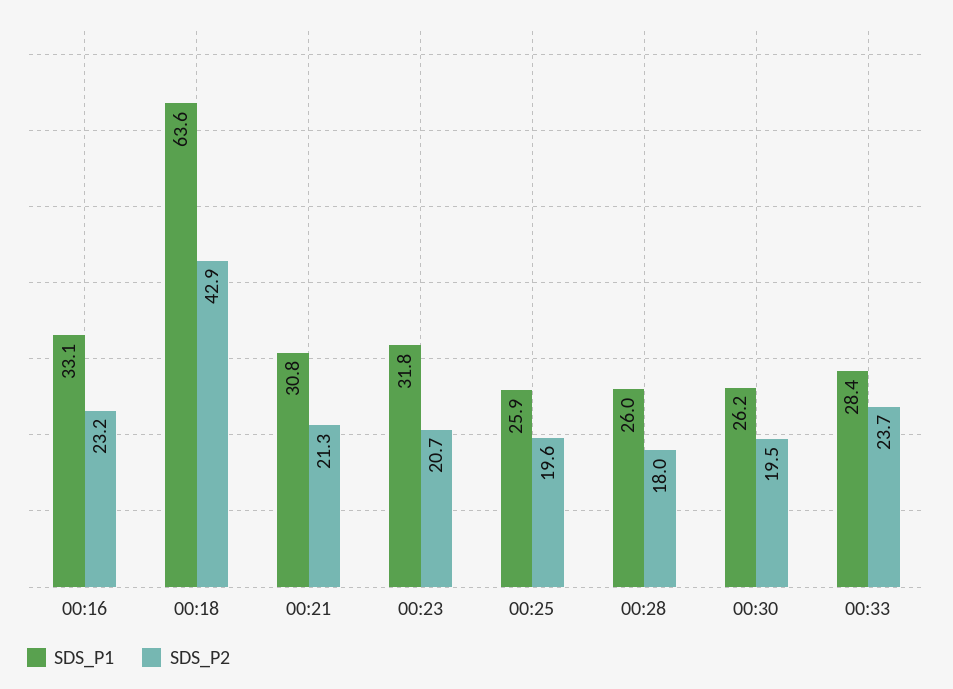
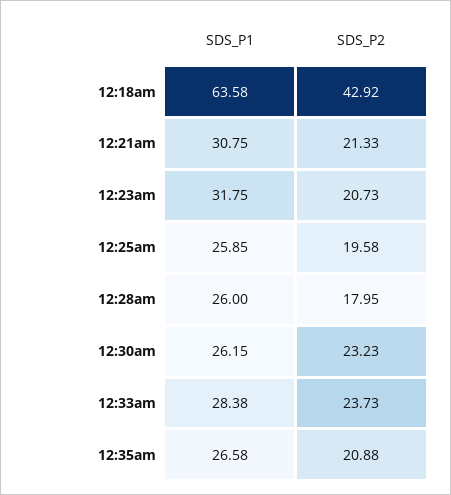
SDS_P1, 00:16: 33.1 -> none
SDS_P2, 00:16: 23.2 -> none
SDS_P2, 00:30: 19.5 -> 23.23
SDS_P1, 12:35am: none -> 26.58
SDS_P2, 12:35am: none -> 20.88

